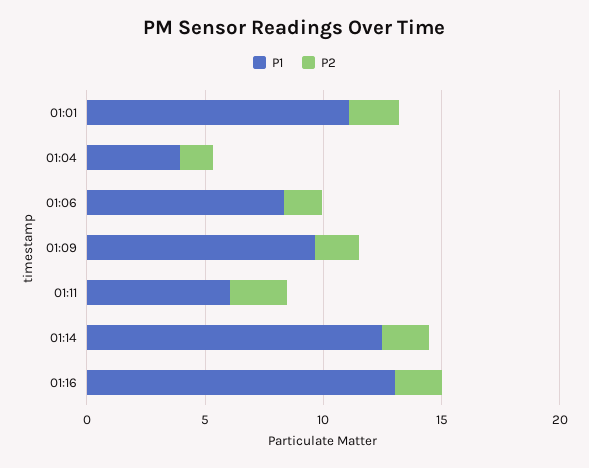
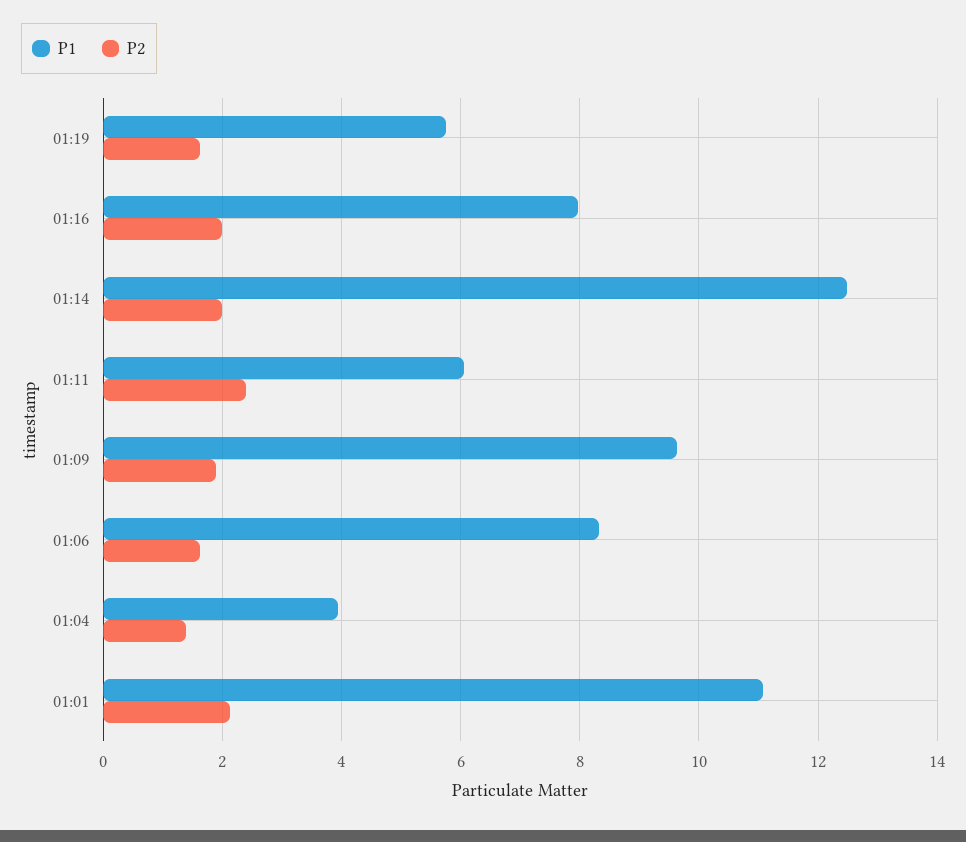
P1, 01:16: 13 -> 8
P1, 01:19: none -> 5.8
P2, 01:19: none -> 1.6

